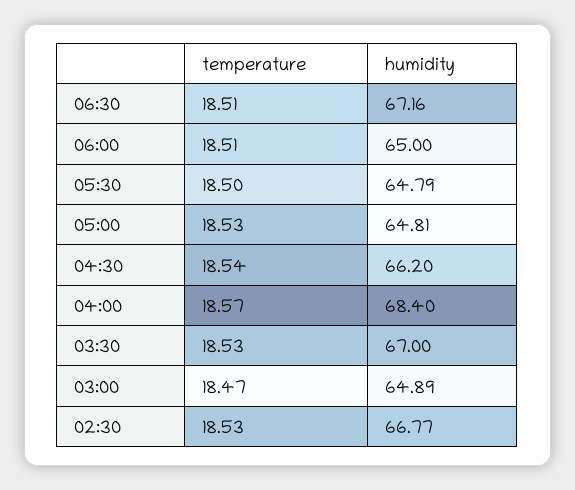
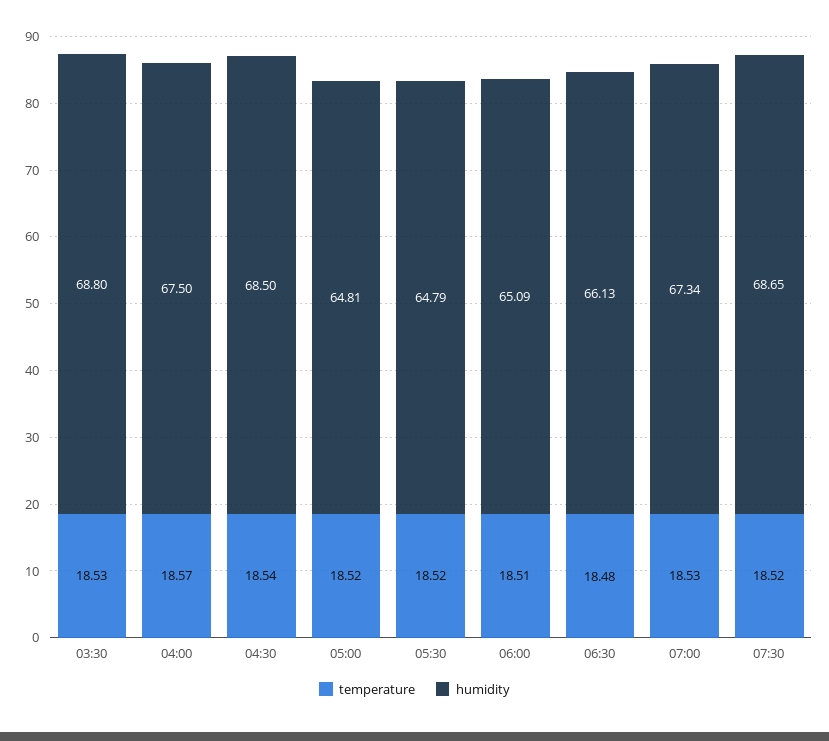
temperature, 06:30: 18.51 -> 18.48
humidity, 06:30: 67.16 -> 66.13
humidity, 06:00: 65 -> 65.09
temperature, 05:30: 18.5 -> 18.52
temperature, 05:00: 18.53 -> 18.52
humidity, 04:30: 66.2 -> 68.5
humidity, 04:00: 68.4 -> 67.5
humidity, 03:30: 67 -> 68.8
temperature, 03:00: 18.47 -> none
humidity, 03:00: 64.89 -> none
temperature, 02:30: 18.53 -> none
humidity, 02:30: 66.77 -> none
temperature, 07:00: none -> 18.53
humidity, 07:00: none -> 67.34
temperature, 07:30: none -> 18.52
humidity, 07:30: none -> 68.65

